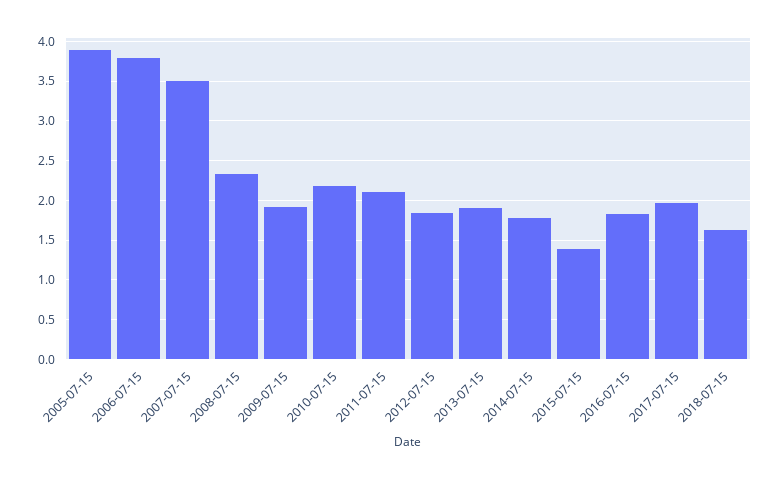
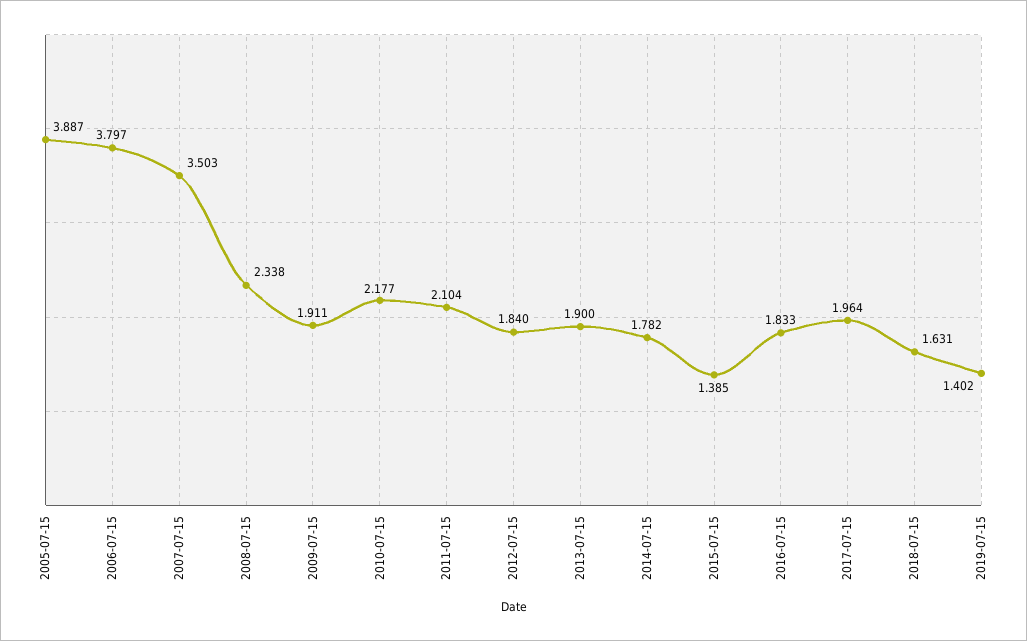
2019-07-15: none -> 1.402

